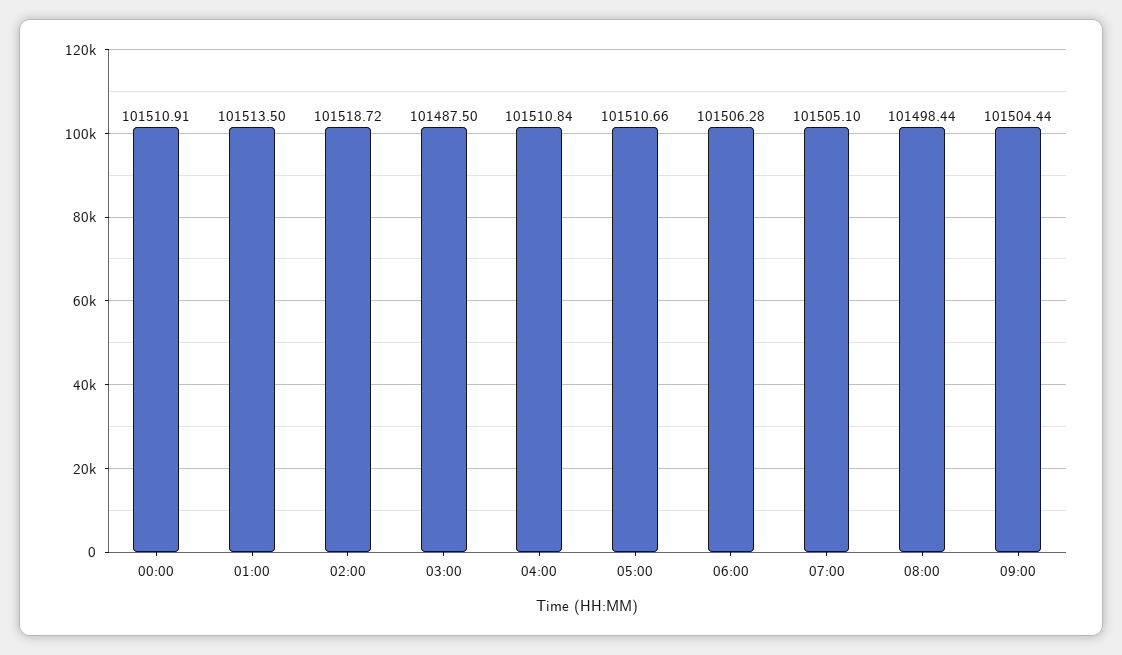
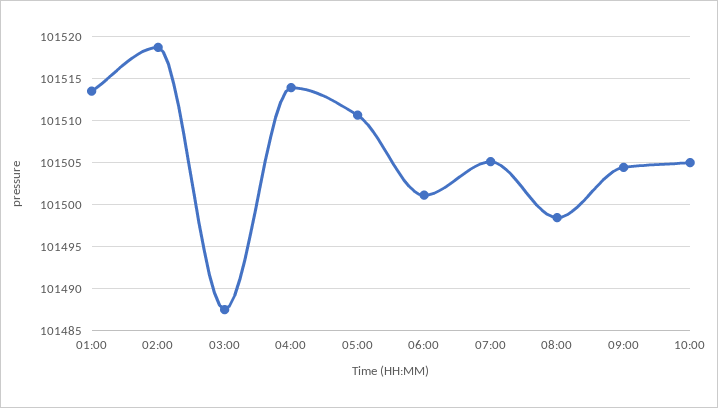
00:00: 101510.91 -> none
04:00: 101510.84 -> 101514
06:00: 101506.28 -> 101501
10:00: none -> 101505

